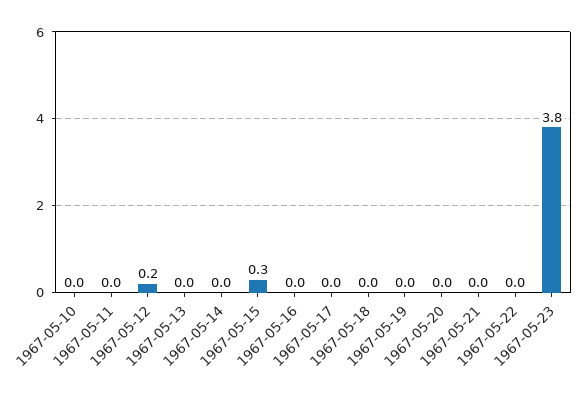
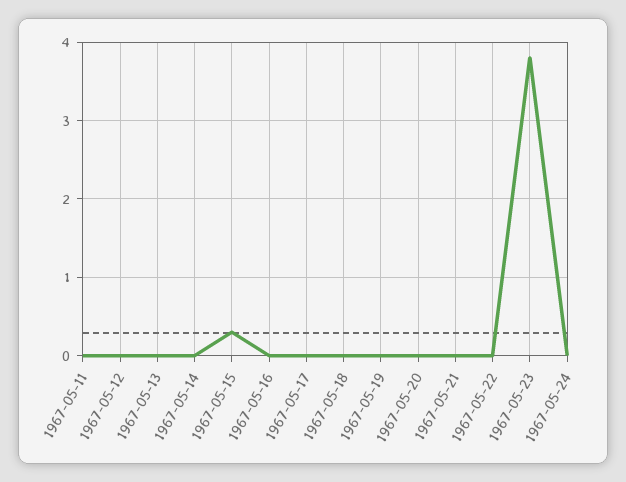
1967-05-10: 0 -> none
1967-05-12: 0.2 -> 0
1967-05-24: none -> 0

